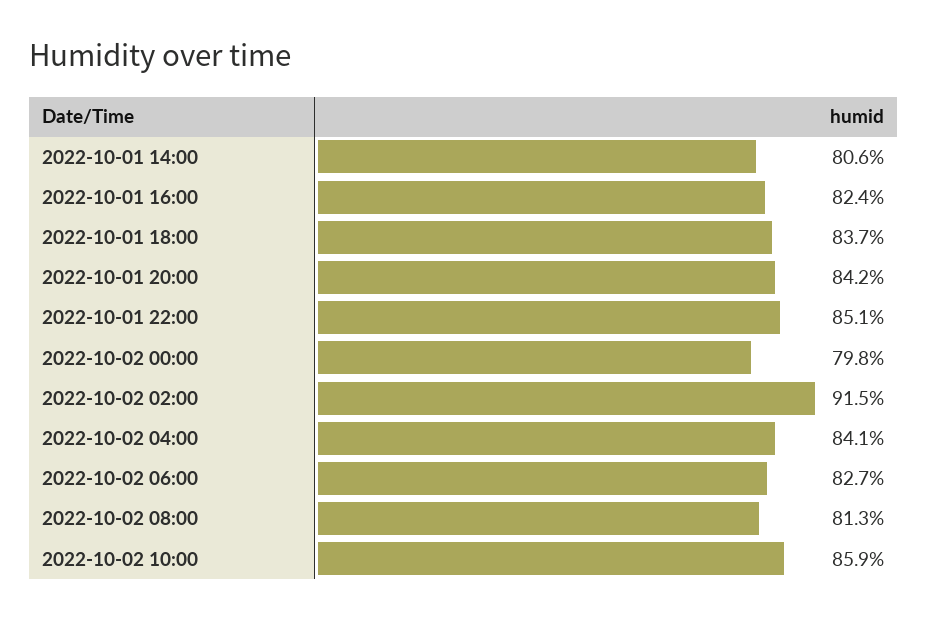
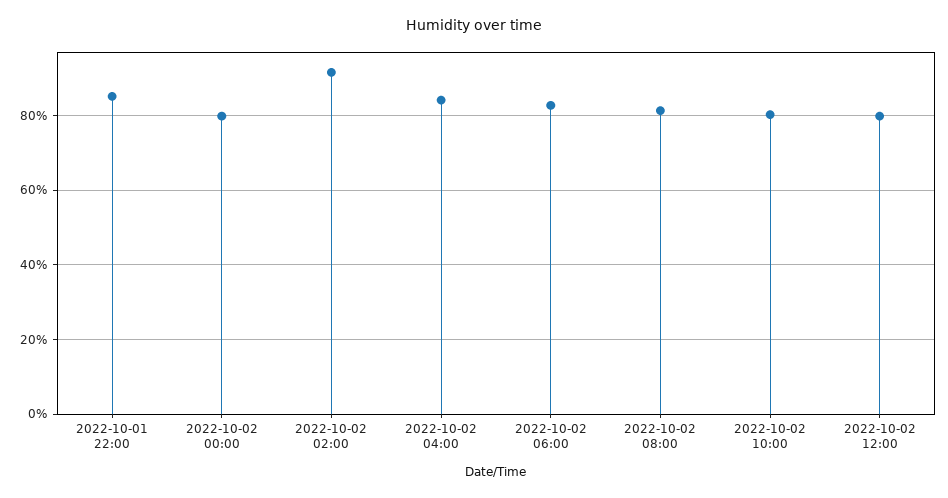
2022-10-01 14:00: 80.6 -> none
2022-10-01 16:00: 82.4 -> none
2022-10-01 18:00: 83.7 -> none
2022-10-01 20:00: 84.2 -> none
2022-10-02 10:00: 85.9 -> 80
2022-10-02 12:00: none -> 80

